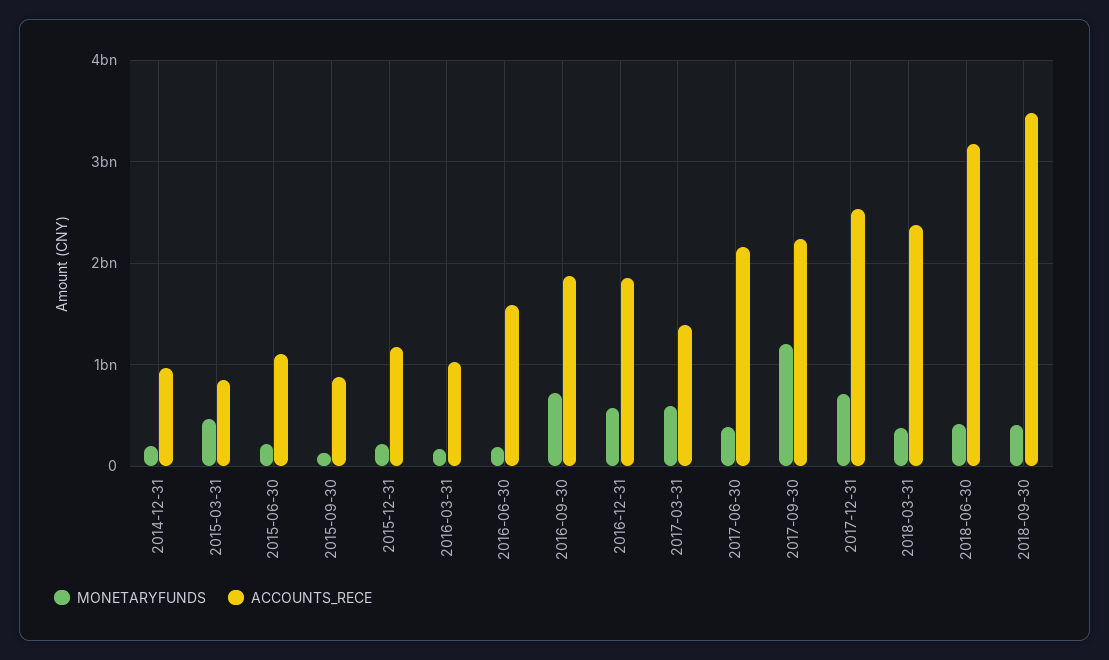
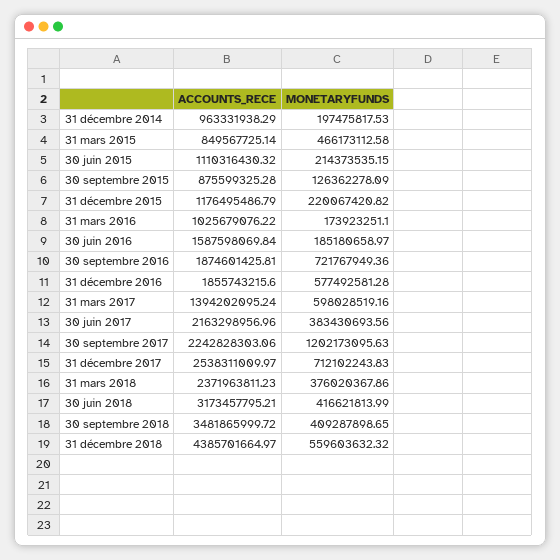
ACCOUNTS_RECE, 31 décembre 2018: none -> 4385701664.97
MONETARYFUNDS, 31 décembre 2018: none -> 559603632.32

